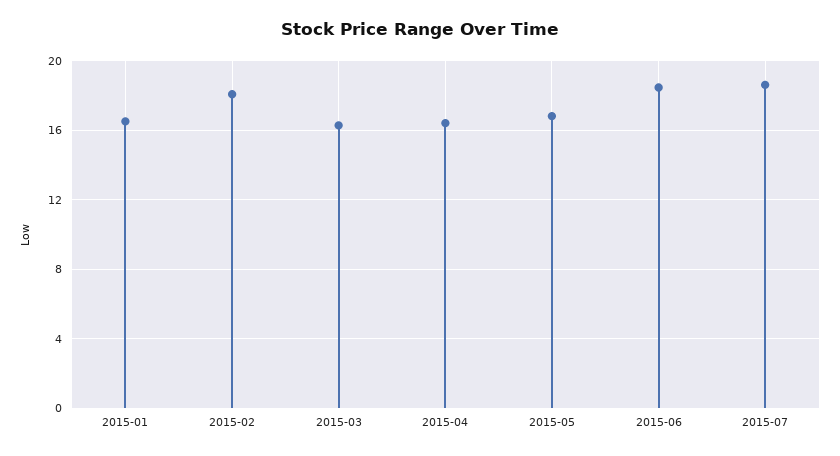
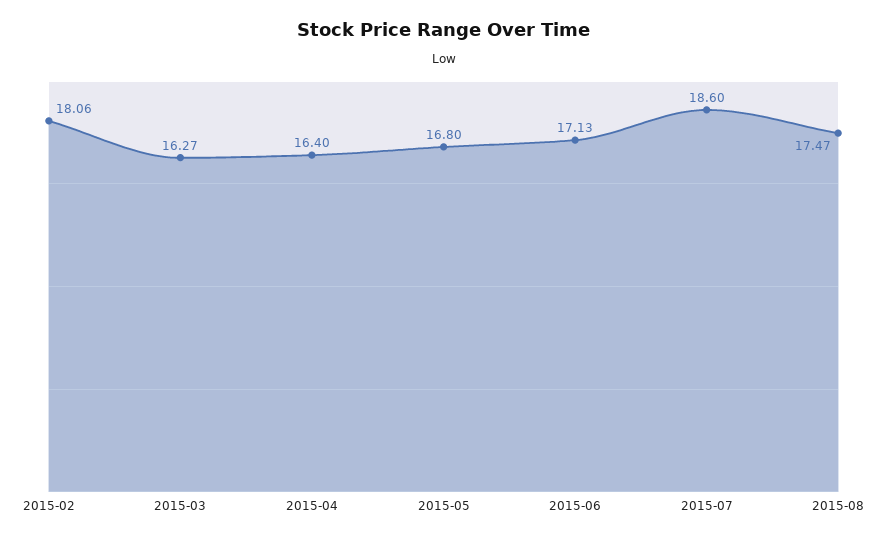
2015-01: 16.5 -> none
2015-06: 18.5 -> 17.13
2015-08: none -> 17.47

